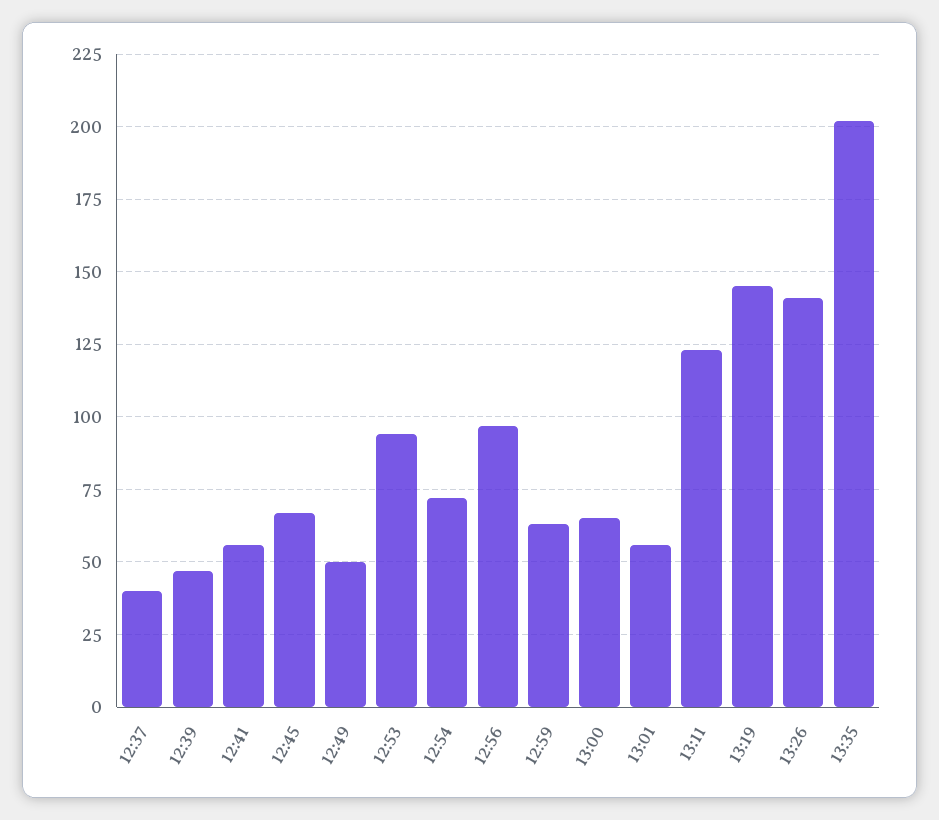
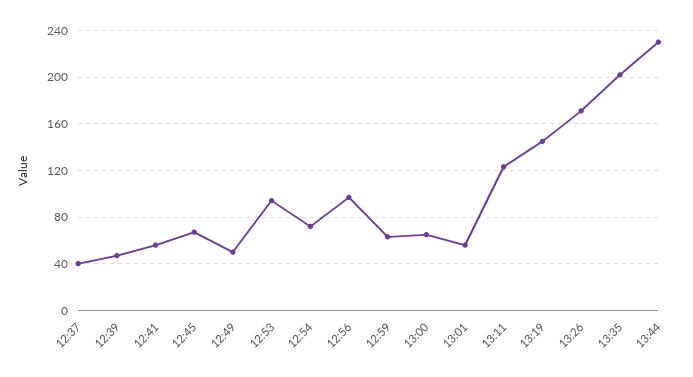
13:26: 140 -> 170
13:44: none -> 230

